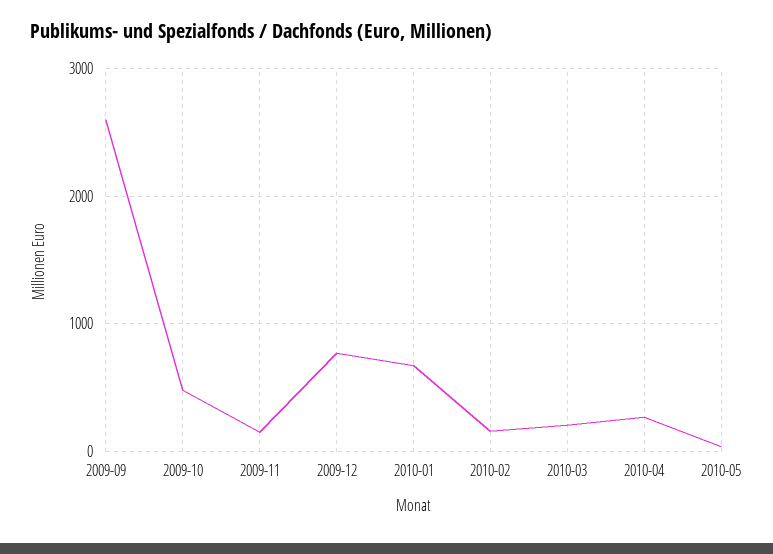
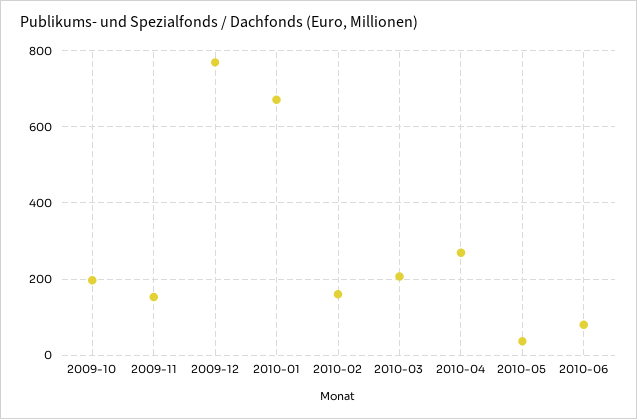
2009-09: 2600 -> none
2009-10: 500 -> 200
2010-06: none -> 80

